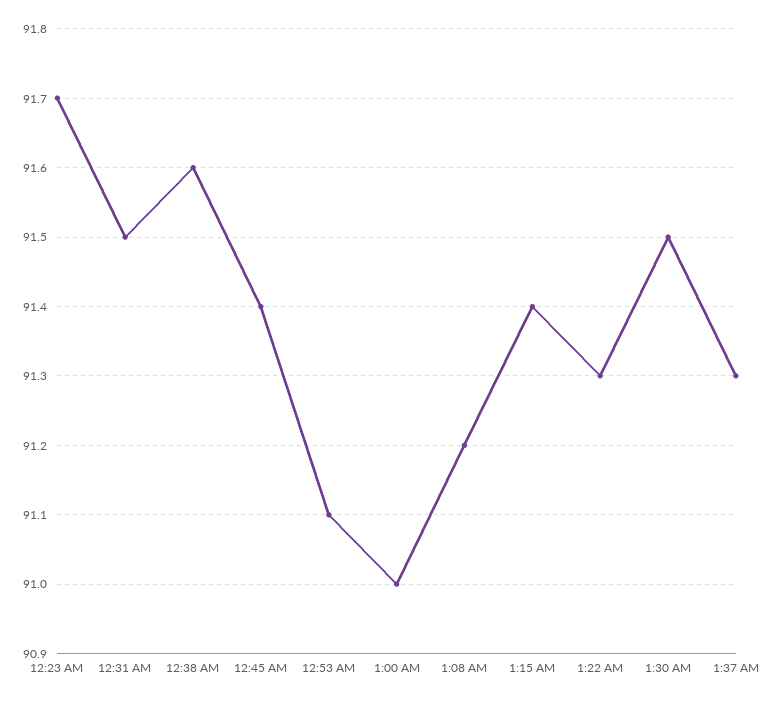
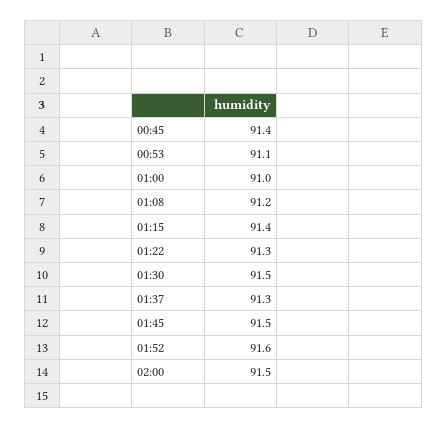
12:23 AM: 91.7 -> none
12:31 AM: 91.5 -> none
12:38 AM: 91.6 -> none
01:45: none -> 91.5
01:52: none -> 91.6
02:00: none -> 91.5

